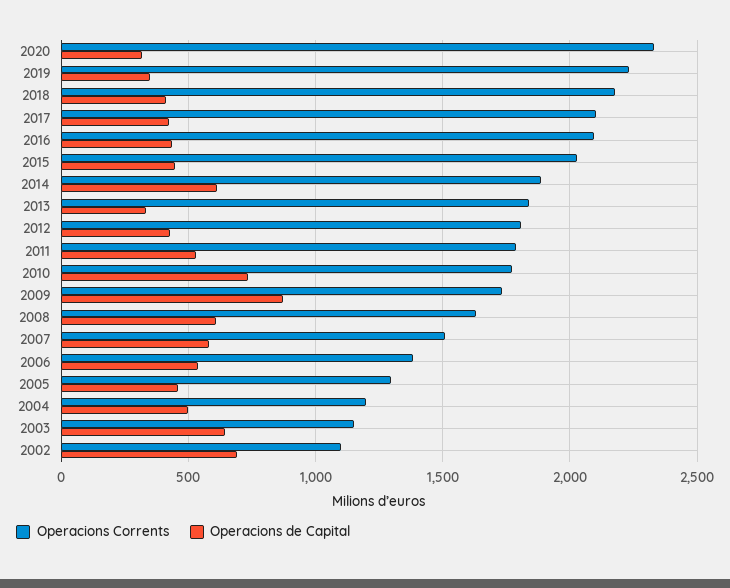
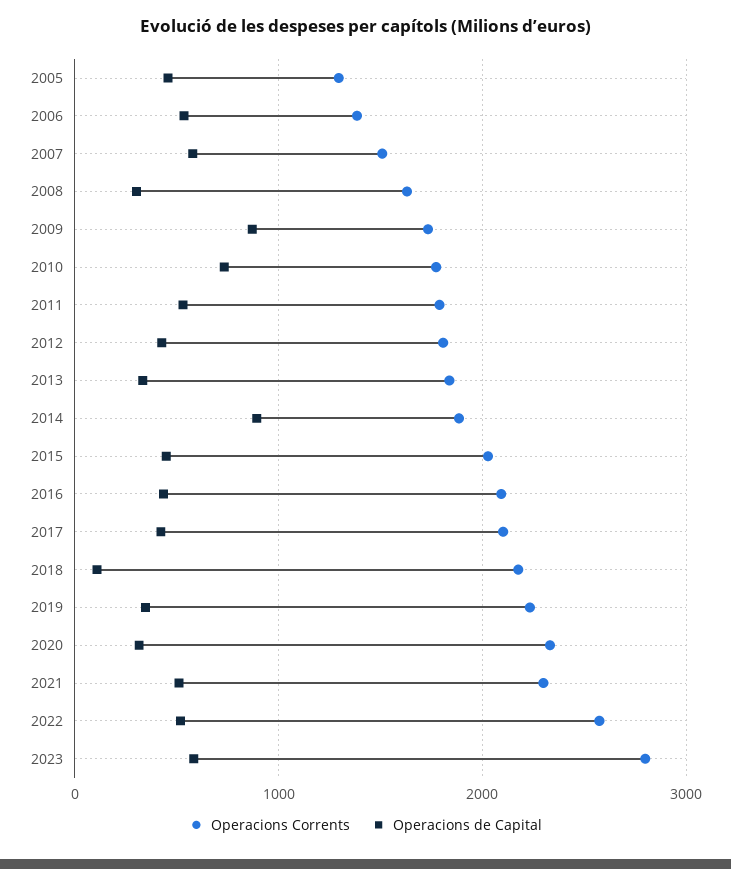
Operacions de Capital, 2018: 400 -> 100
Operacions de Capital, 2014: 600 -> 900
Operacions de Capital, 2008: 600 -> 300
Operacions Corrents, 2004: 1200 -> none
Operacions de Capital, 2004: 500 -> none
Operacions Corrents, 2003: 1150 -> none
Operacions de Capital, 2003: 650 -> none
Operacions Corrents, 2002: 1100 -> none
Operacions de Capital, 2002: 700 -> none
Operacions Corrents, 2021: none -> 2300
Operacions de Capital, 2021: none -> 500
Operacions Corrents, 2022: none -> 2600
Operacions de Capital, 2022: none -> 500
Operacions Corrents, 2023: none -> 2800
Operacions de Capital, 2023: none -> 600

